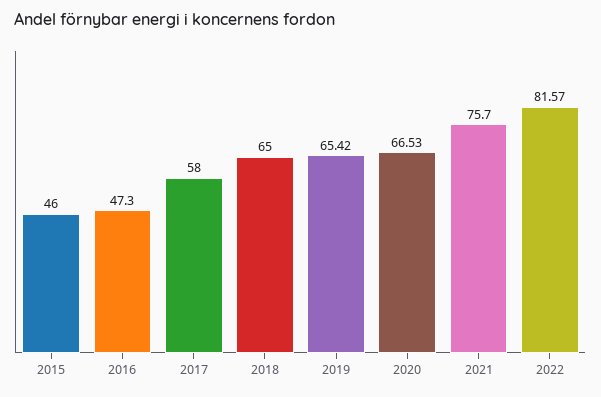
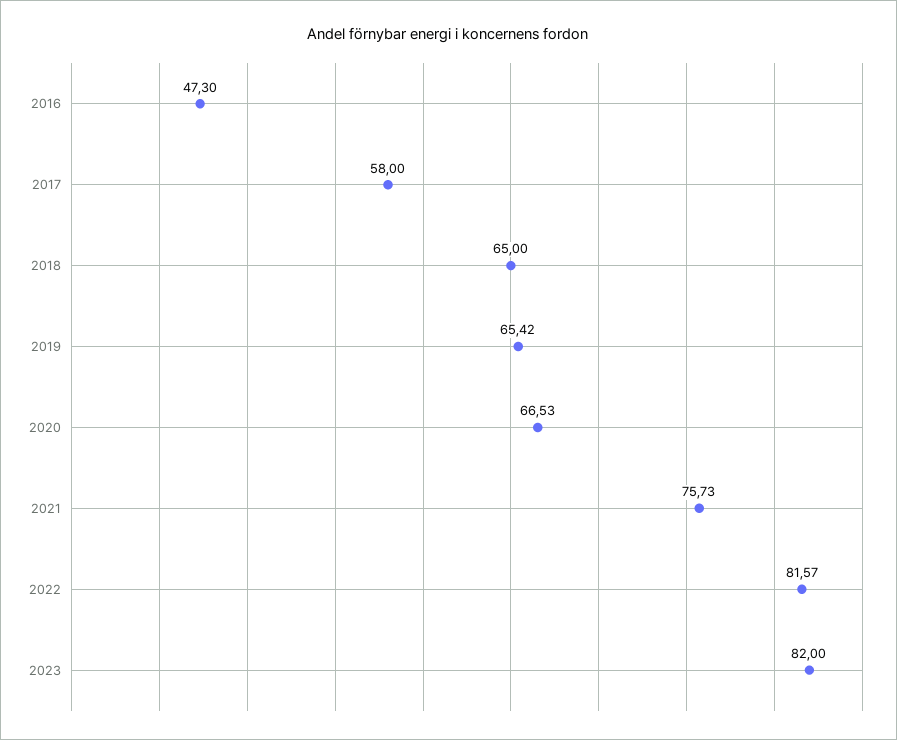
2015: 46 -> none
2021: 75.7 -> 75.73
2023: none -> 82

